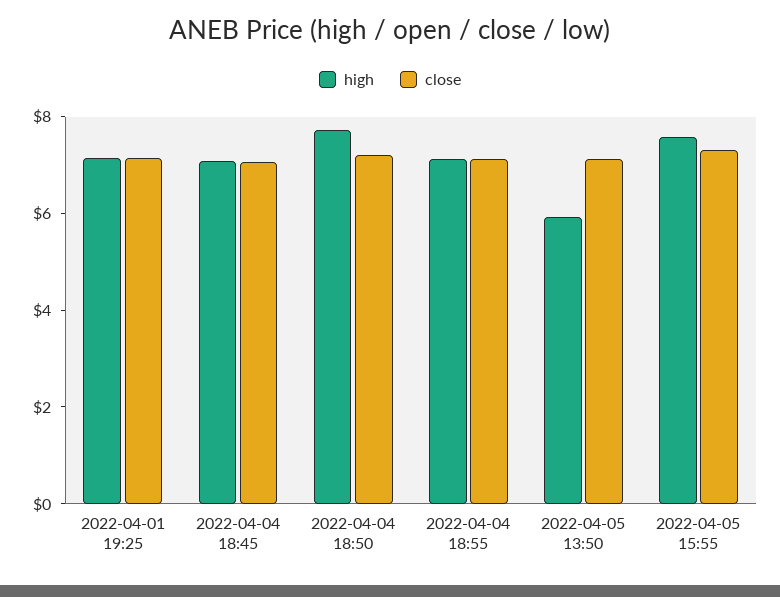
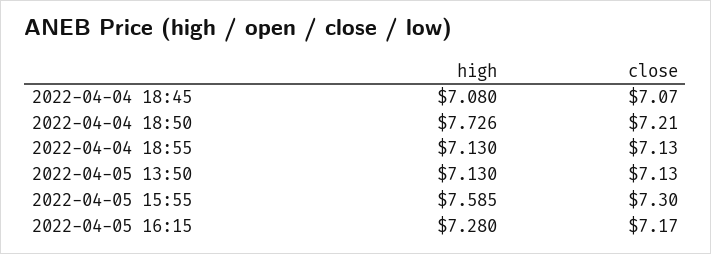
high, 2022-04-01 19:25: 7 -> none
close, 2022-04-01 19:25: 7 -> none
high, 2022-04-05 13:50: 6 -> 7.13
high, 2022-04-05 16:15: none -> 7.28
close, 2022-04-05 16:15: none -> 7.17

